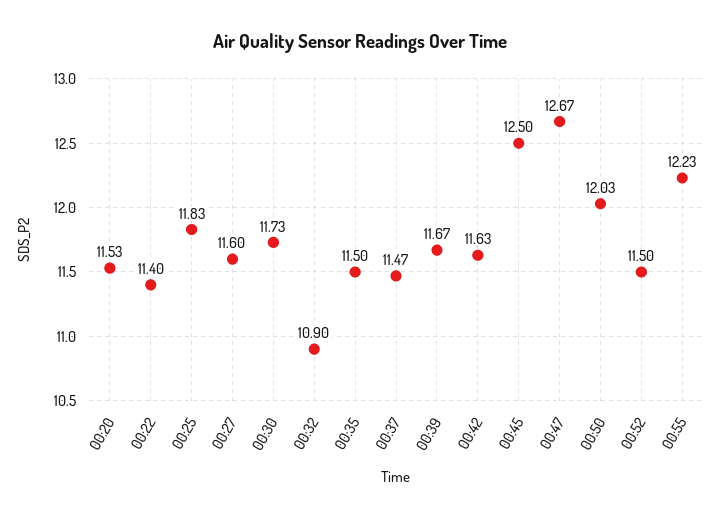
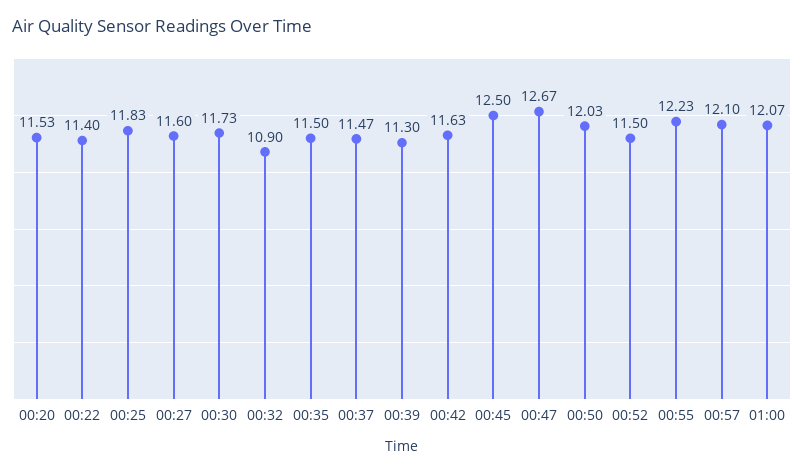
00:39: 11.67 -> 11.3
00:57: none -> 12.1
01:00: none -> 12.07

